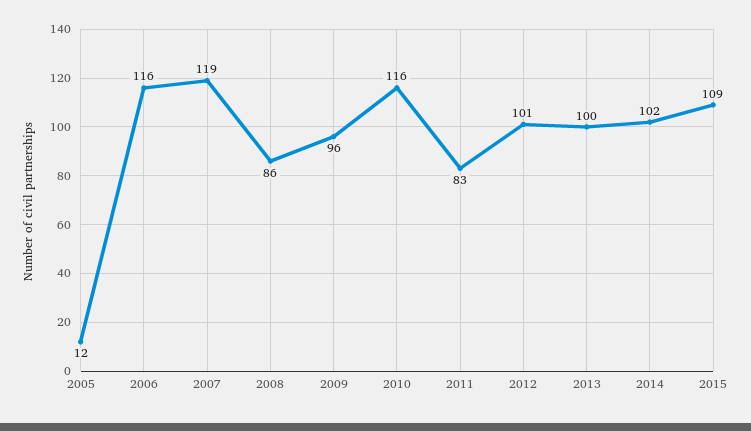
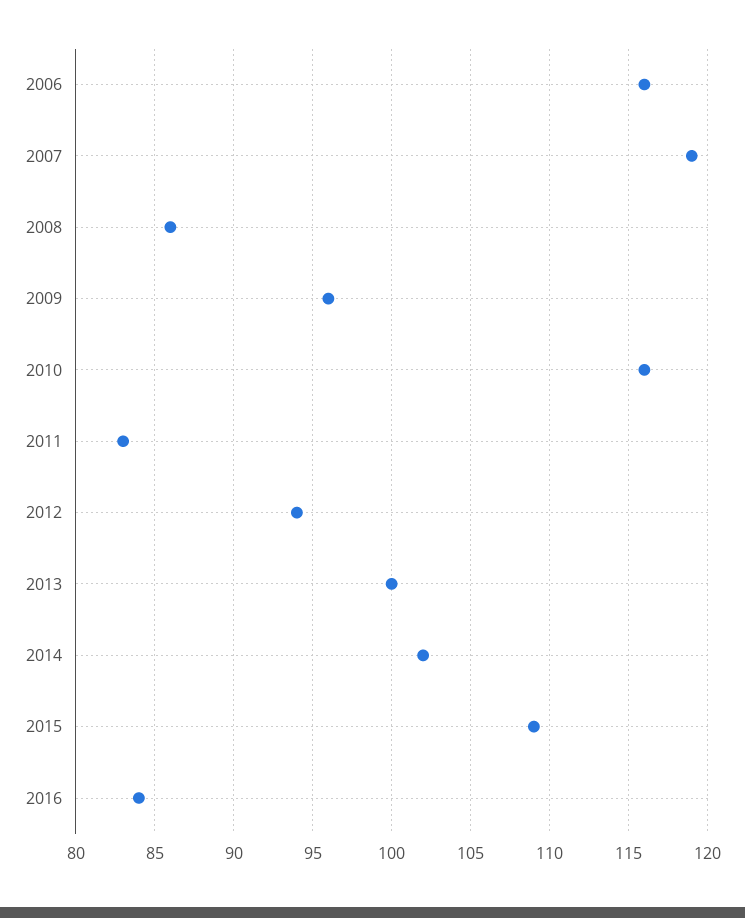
2005: 12 -> none
2012: 101 -> 94
2016: none -> 84

